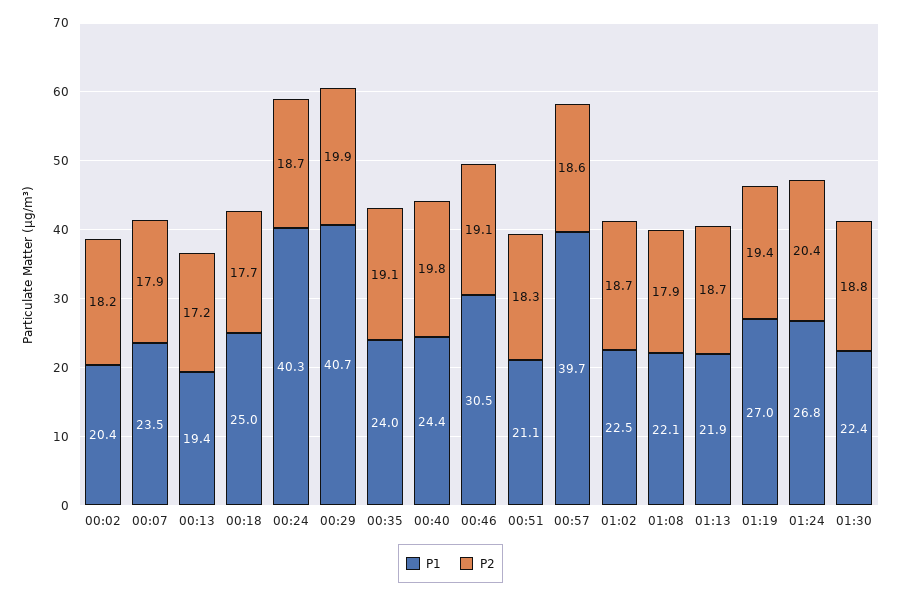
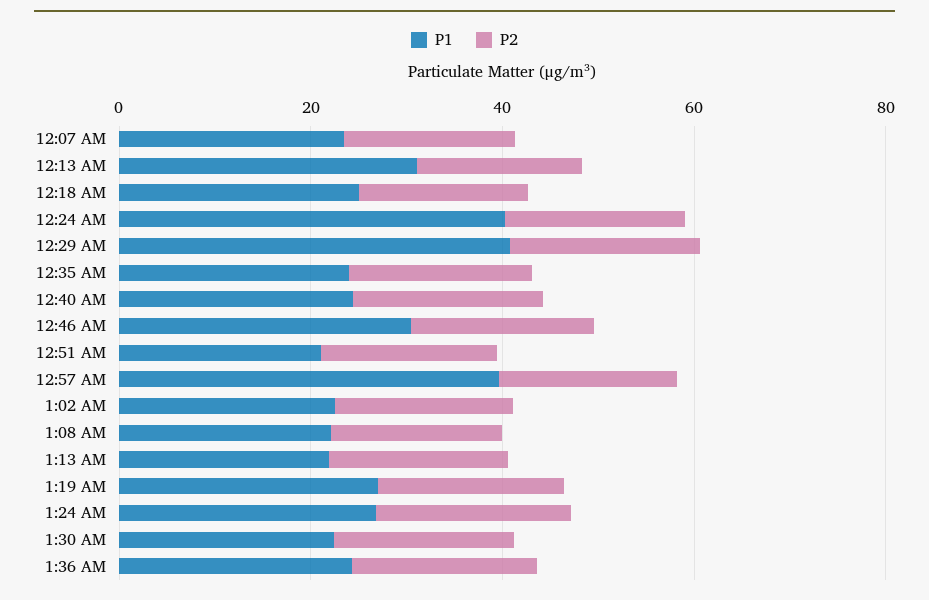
P1, 00:02: 20.4 -> none
P2, 00:02: 18.2 -> none
P1, 00:13: 19.4 -> 30
P1, 1:36 AM: none -> 25
P2, 1:36 AM: none -> 20

